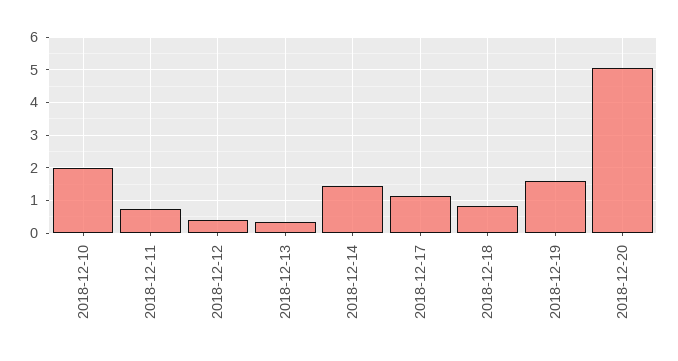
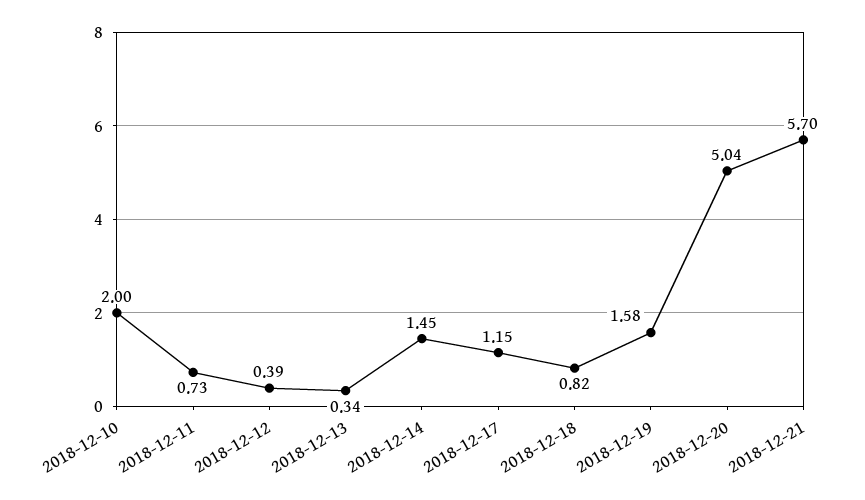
2018-12-21: none -> 5.7

